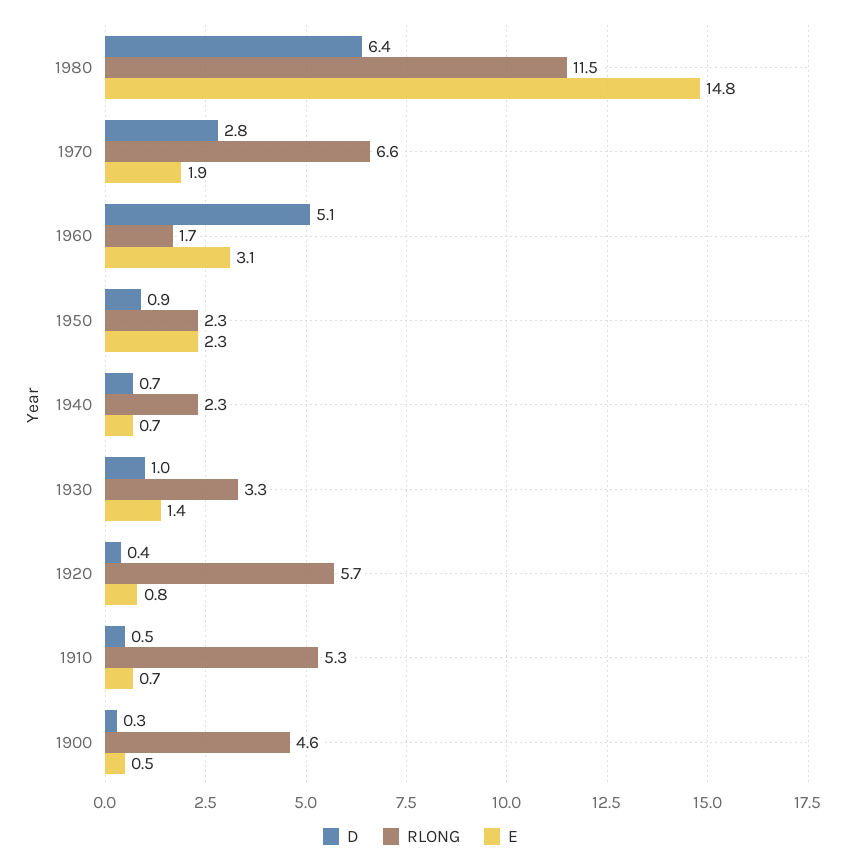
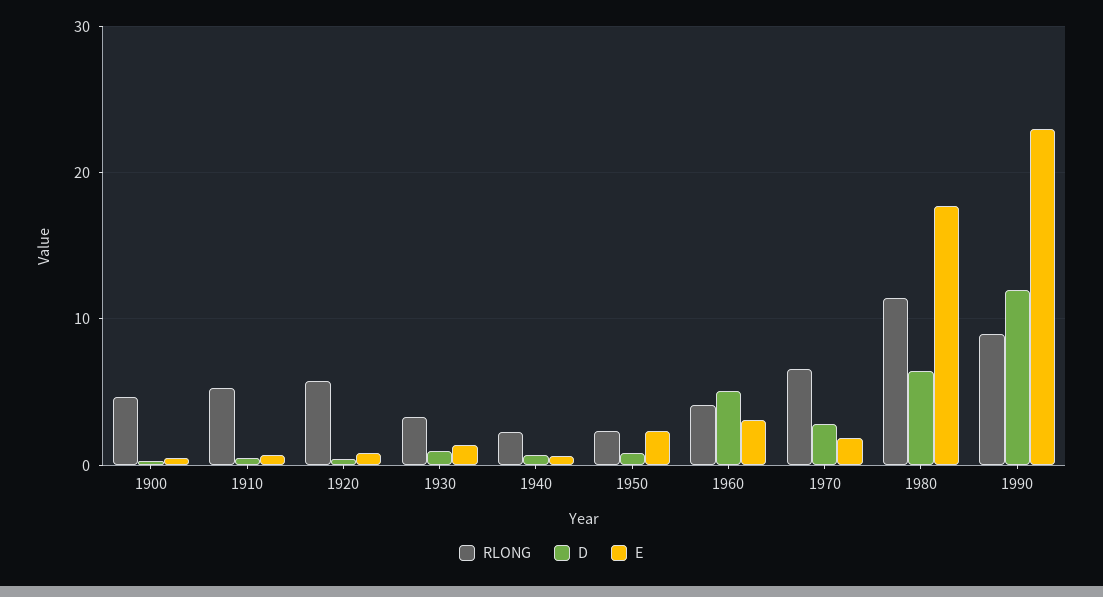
E, 1980: 14.8 -> 18
RLONG, 1960: 1.7 -> 4
RLONG, 1990: none -> 9
D, 1990: none -> 12
E, 1990: none -> 23

